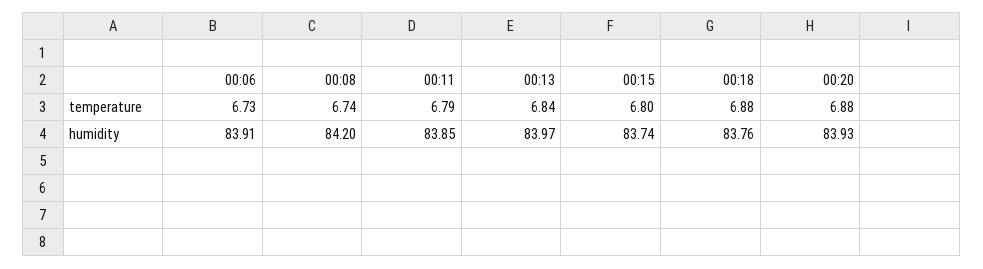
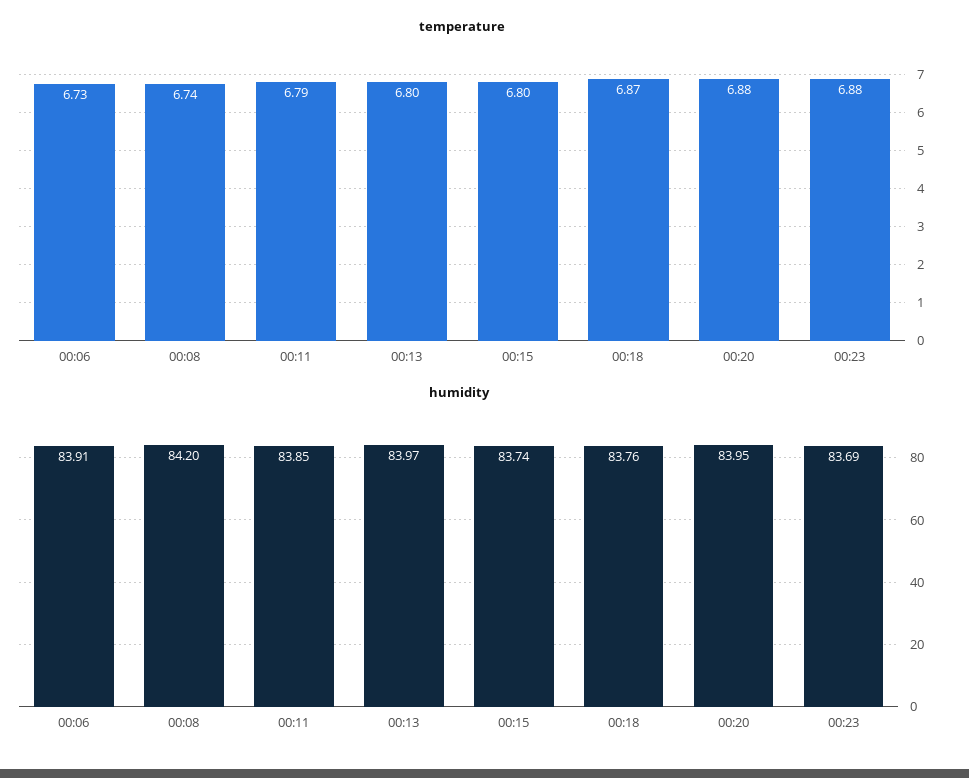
temperature, 00:13: 6.84 -> 6.8
temperature, 00:18: 6.88 -> 6.87
humidity, 00:20: 83.93 -> 83.95
temperature, 00:23: none -> 6.88
humidity, 00:23: none -> 83.69

